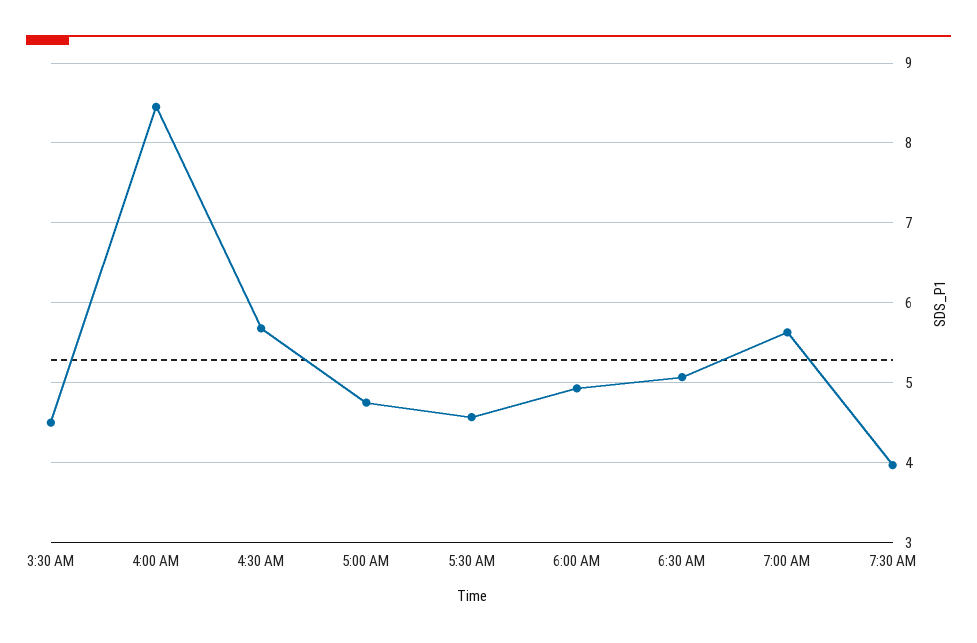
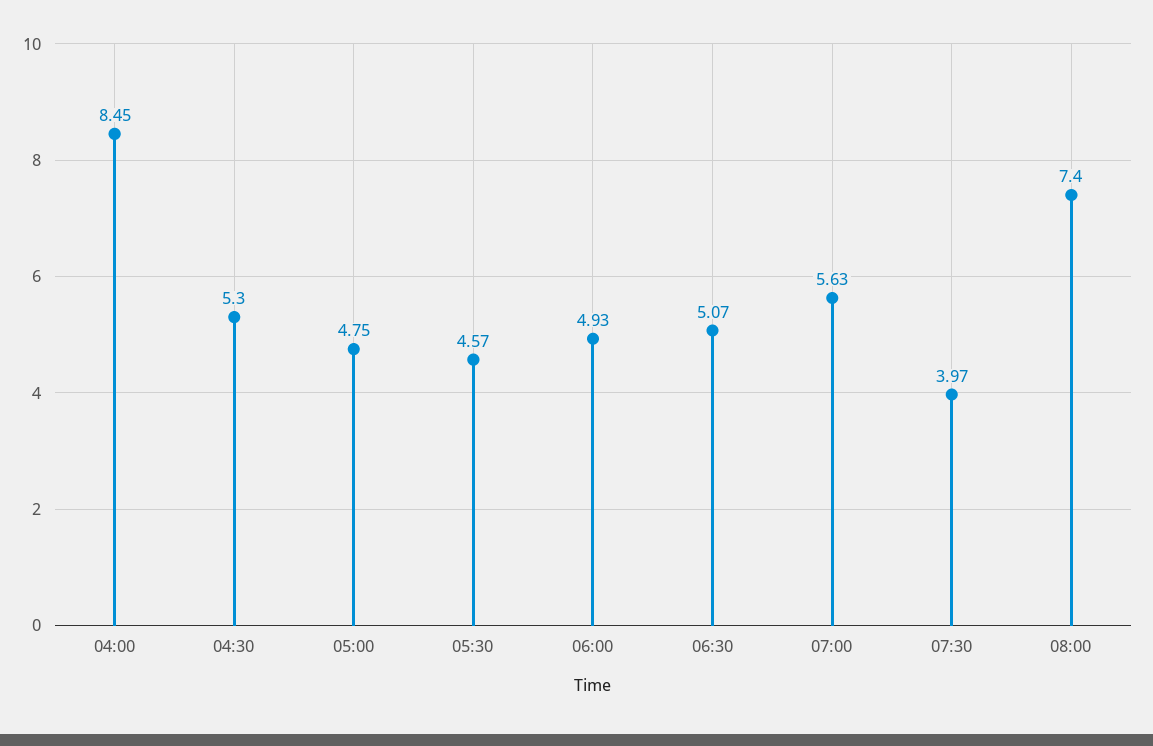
3:30 AM: 4.5 -> none
4:30 AM: 5.7 -> 5.3
08:00: none -> 7.4

